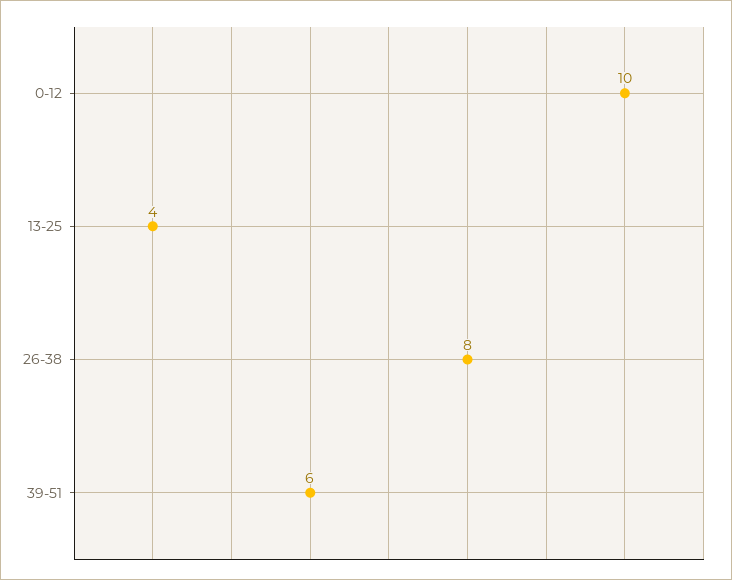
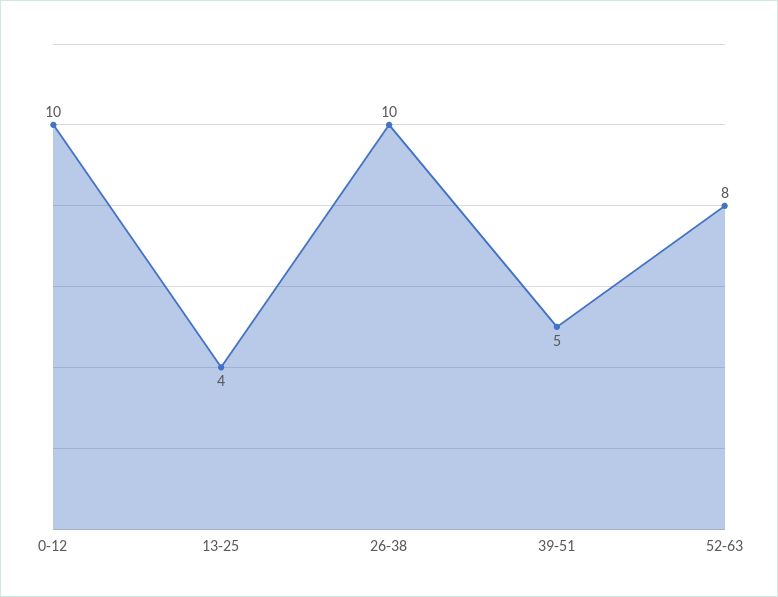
26-38: 8 -> 10
39-51: 6 -> 5
52-63: none -> 8

